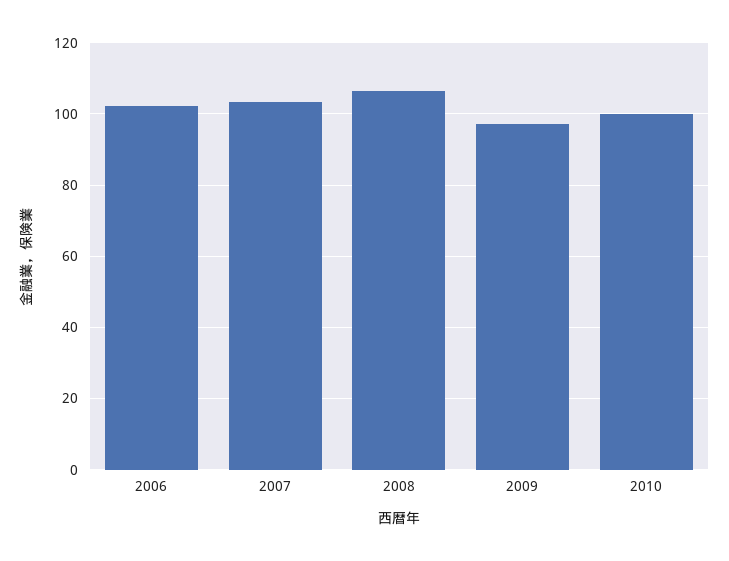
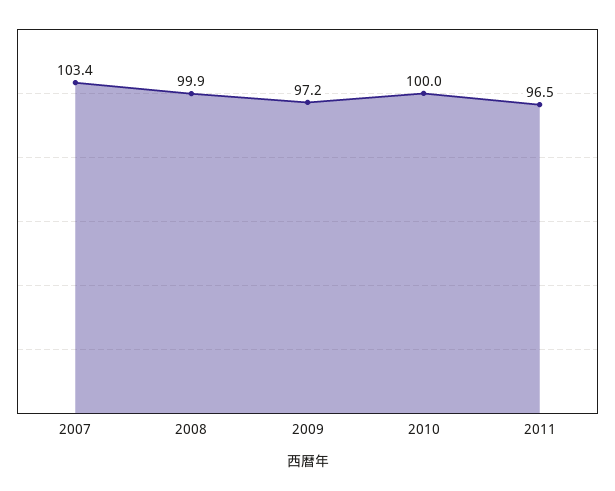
2006: 102 -> none
2008: 106 -> 99.9
2011: none -> 96.5

